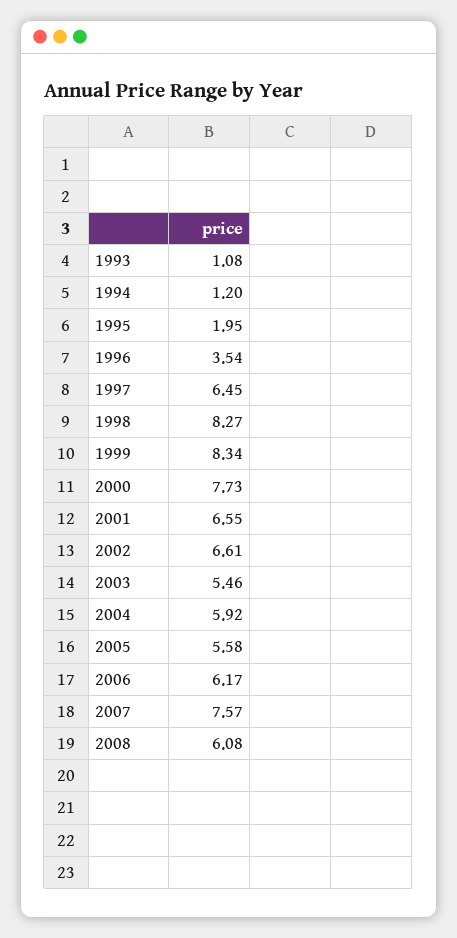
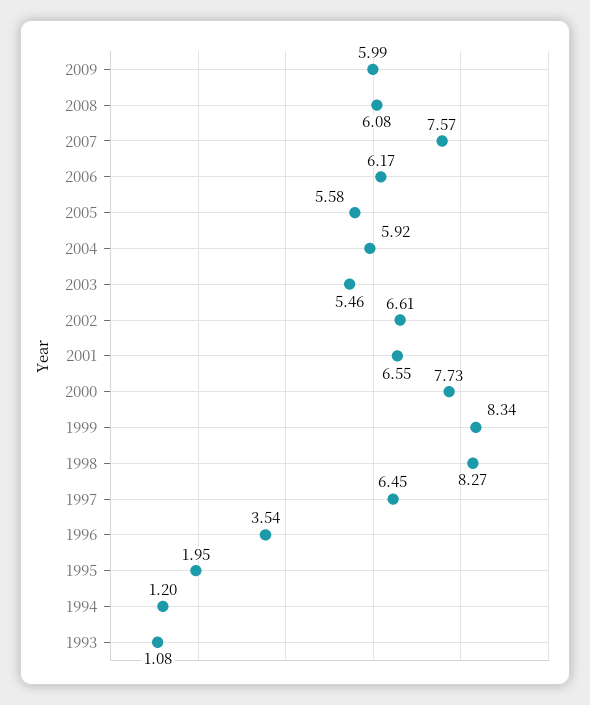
2009: none -> 5.99

